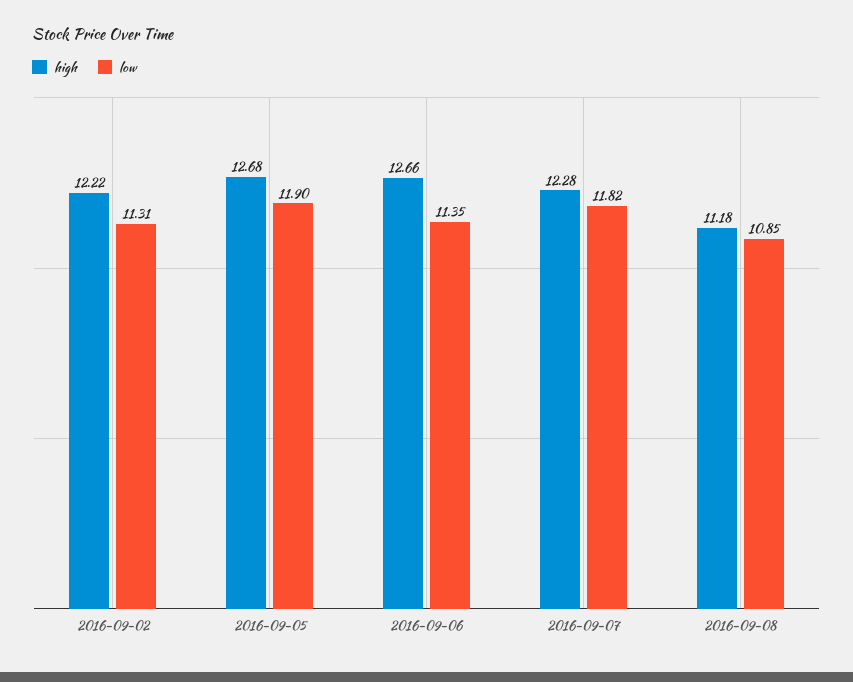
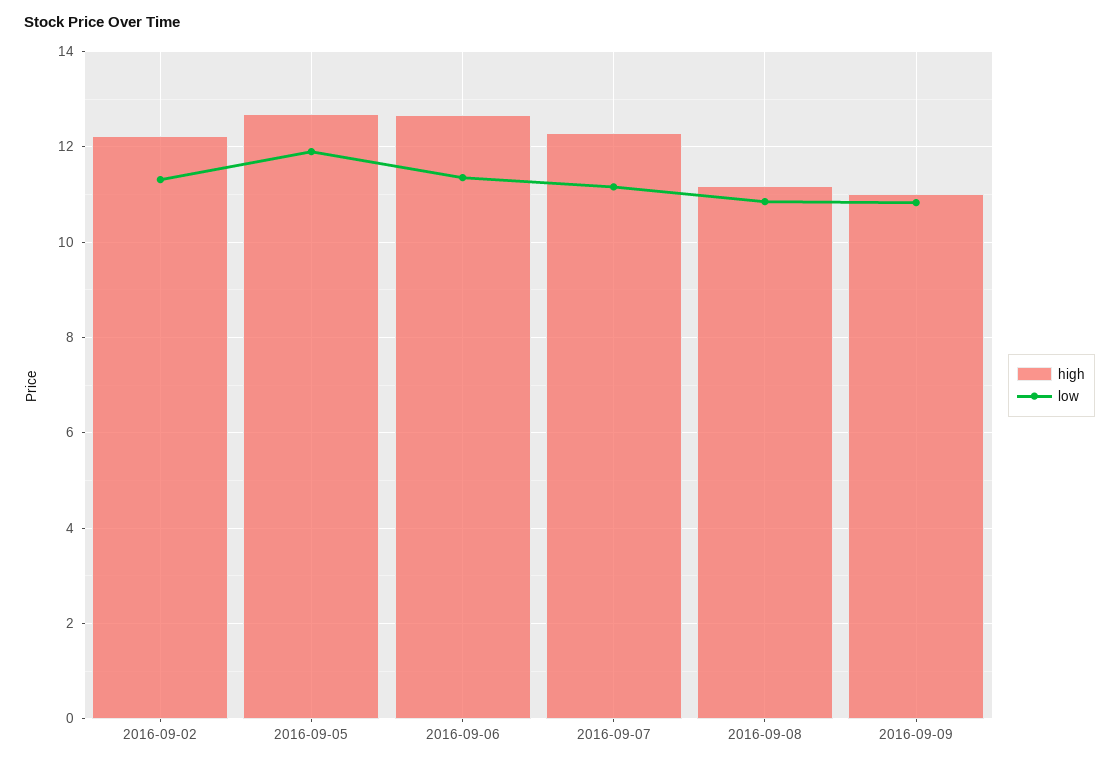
low, 2016-09-07: 11.82 -> 11.2
high, 2016-09-09: none -> 11
low, 2016-09-09: none -> 10.8

